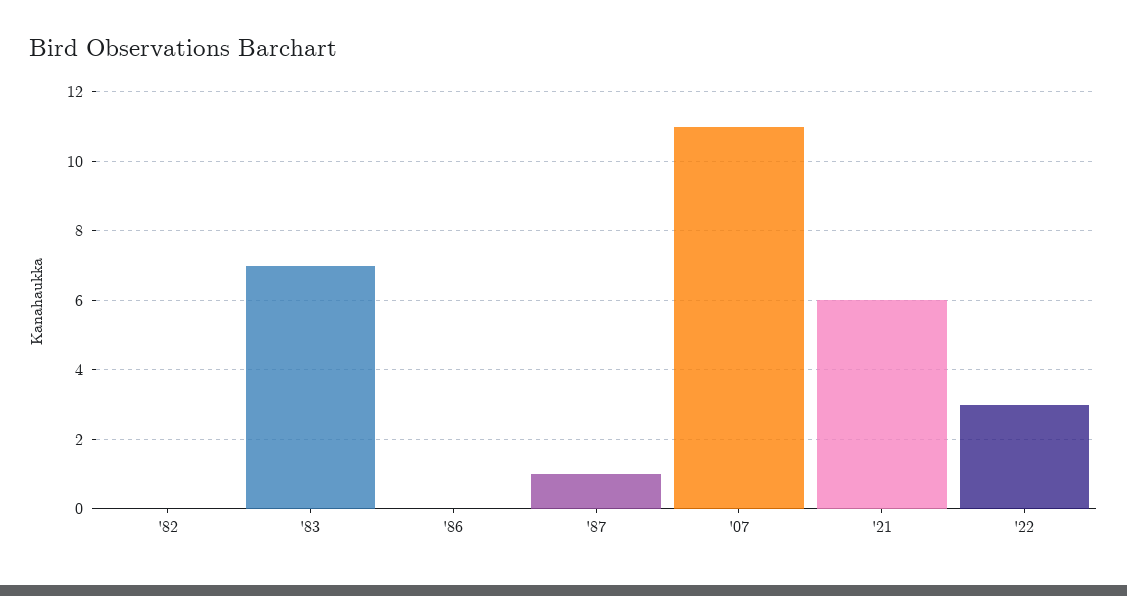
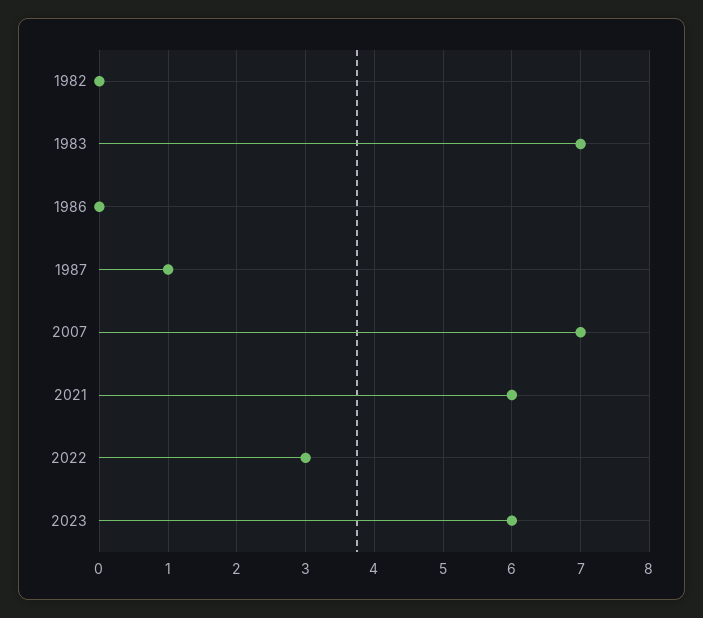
'07: 11 -> 7
2023: none -> 6

